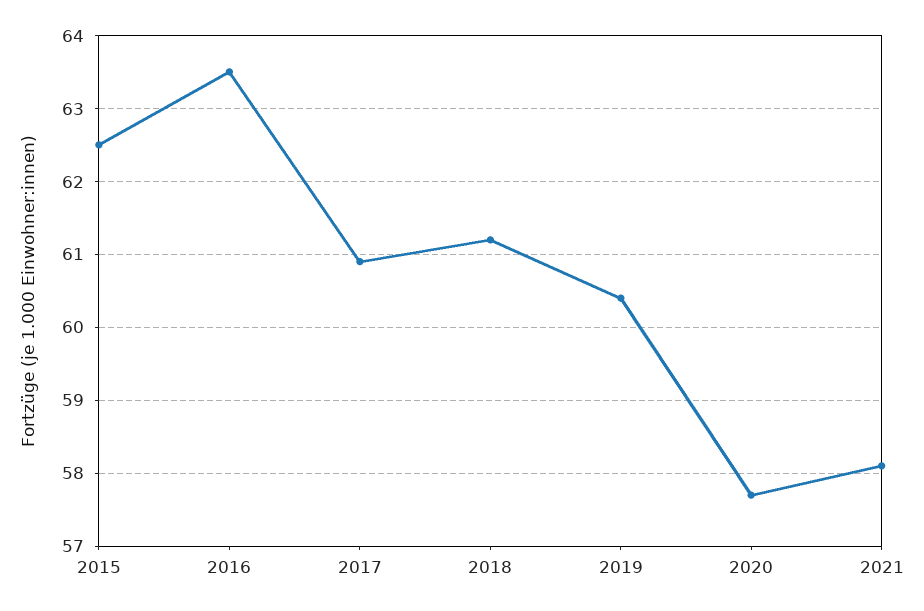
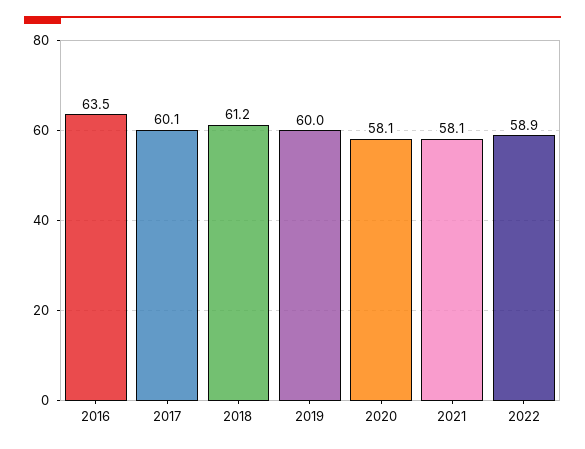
2015: 62.5 -> none
2017: 60.9 -> 60.1
2019: 60.4 -> 60
2020: 57.7 -> 58.1
2022: none -> 58.9

